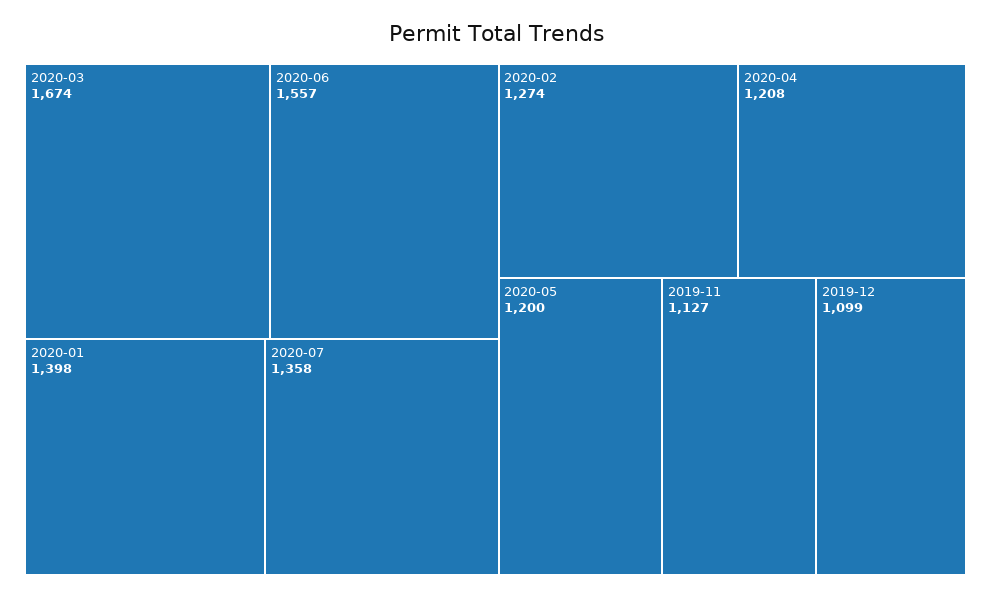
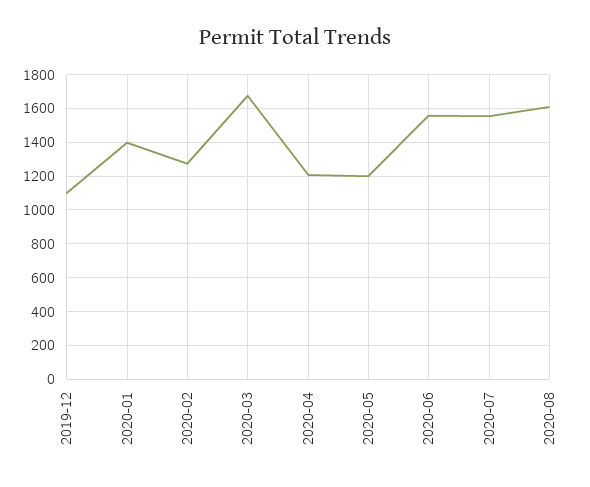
2020-07: 1358 -> 1550
2019-11: 1127 -> none
2020-08: none -> 1600

